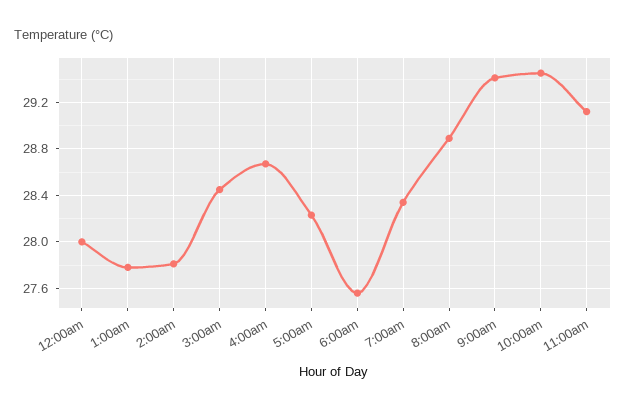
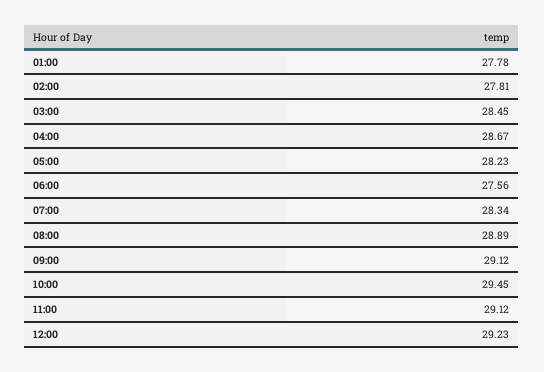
12:00am: 28 -> none
9:00am: 29.4 -> 29.12
12:00: none -> 29.23

